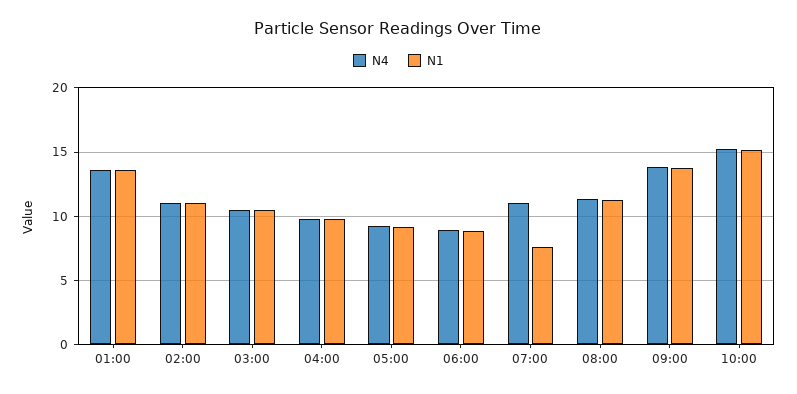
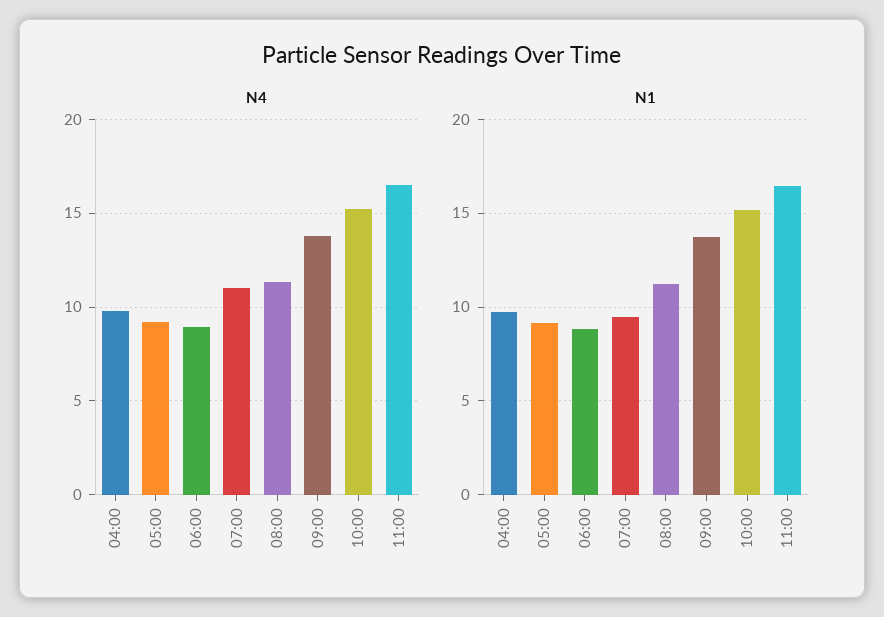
N4, 01:00: 13.5 -> none
N1, 01:00: 13.5 -> none
N4, 02:00: 11 -> none
N1, 02:00: 11 -> none
N4, 03:00: 10.5 -> none
N1, 03:00: 10.5 -> none
N1, 07:00: 7.5 -> 9.5
N4, 11:00: none -> 16.5
N1, 11:00: none -> 16.5

